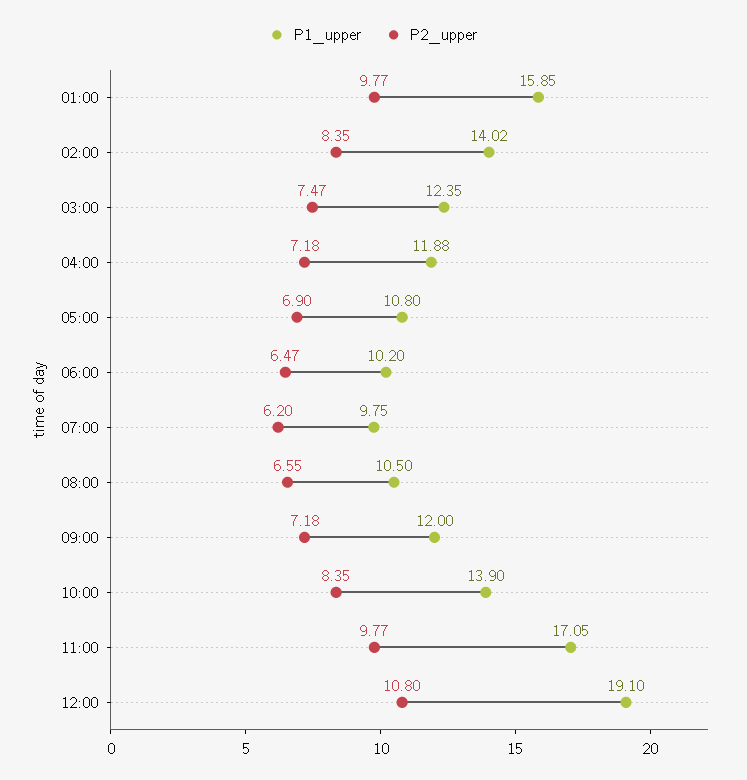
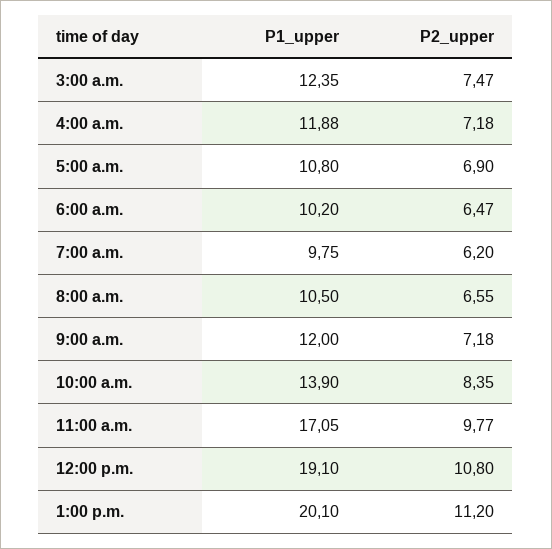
P1_upper, 01:00: 15.85 -> none
P2_upper, 01:00: 9.77 -> none
P1_upper, 02:00: 14.02 -> none
P2_upper, 02:00: 8.35 -> none
P1_upper, 1:00 p.m.: none -> 20.1
P2_upper, 1:00 p.m.: none -> 11.2

